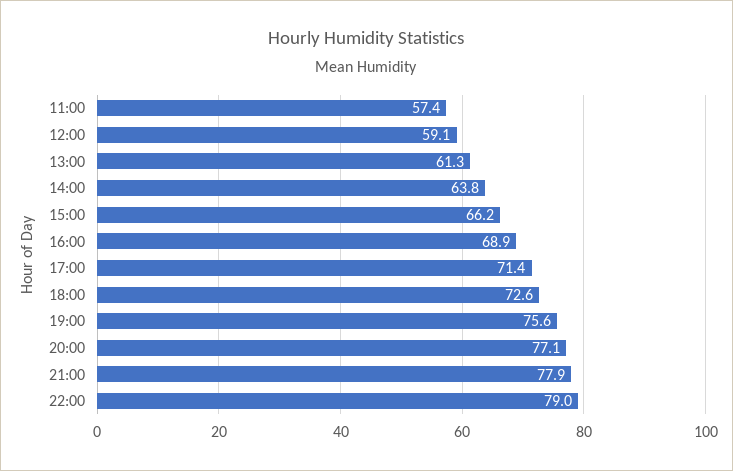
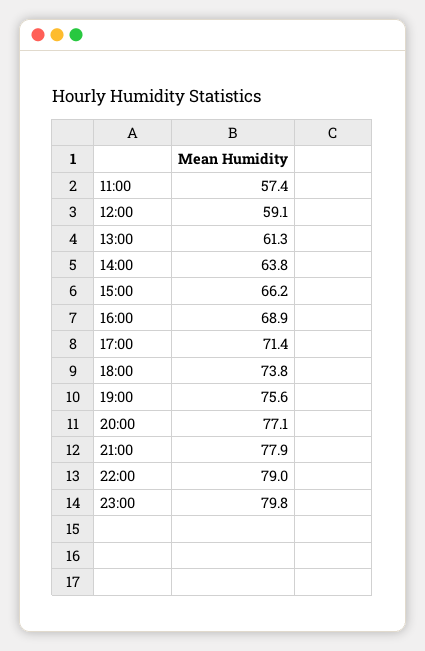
18:00: 72.6 -> 73.8
23:00: none -> 79.8

